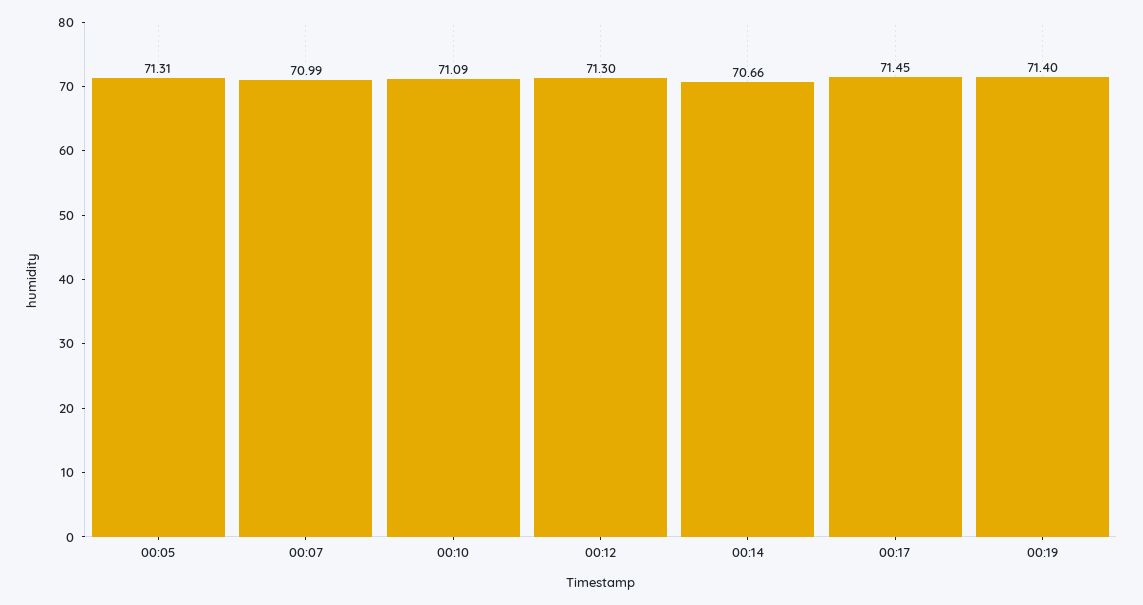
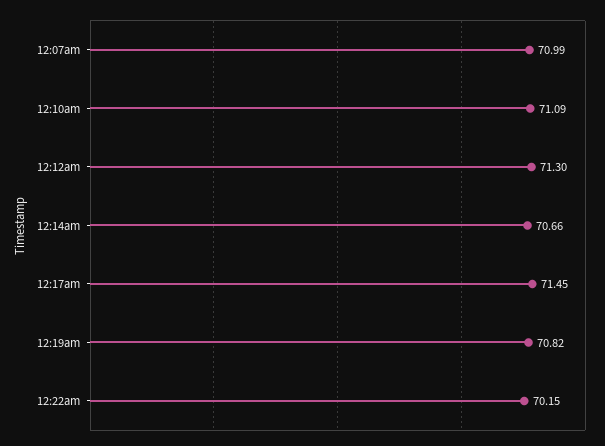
00:05: 71.31 -> none
00:19: 71.4 -> 70.82
12:22am: none -> 70.15

